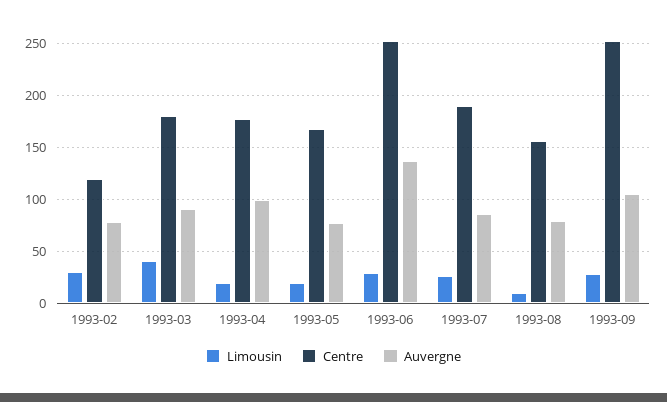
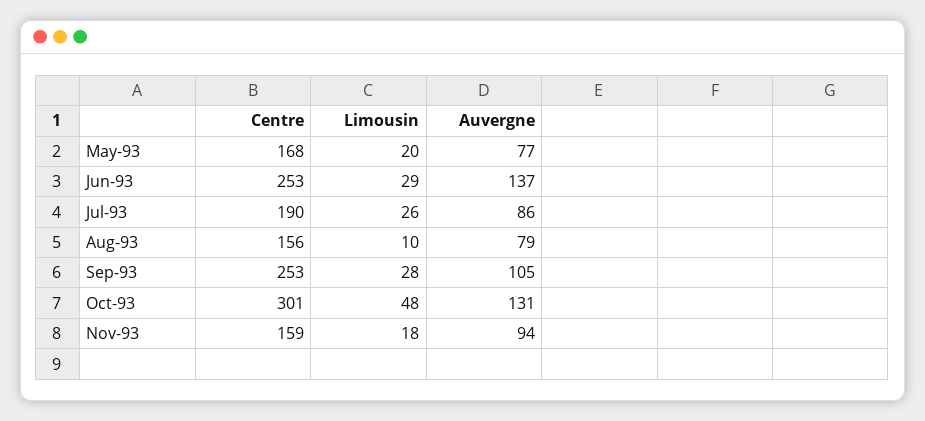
Limousin, 1993-02: 30 -> none
Centre, 1993-02: 120 -> none
Auvergne, 1993-02: 80 -> none
Limousin, 1993-03: 40 -> none
Centre, 1993-03: 180 -> none
Auvergne, 1993-03: 90 -> none
Limousin, 1993-04: 20 -> none
Centre, 1993-04: 180 -> none
Auvergne, 1993-04: 100 -> none
Centre, Oct-93: none -> 301
Limousin, Oct-93: none -> 48
Auvergne, Oct-93: none -> 131
Centre, Nov-93: none -> 159
Limousin, Nov-93: none -> 18
Auvergne, Nov-93: none -> 94

